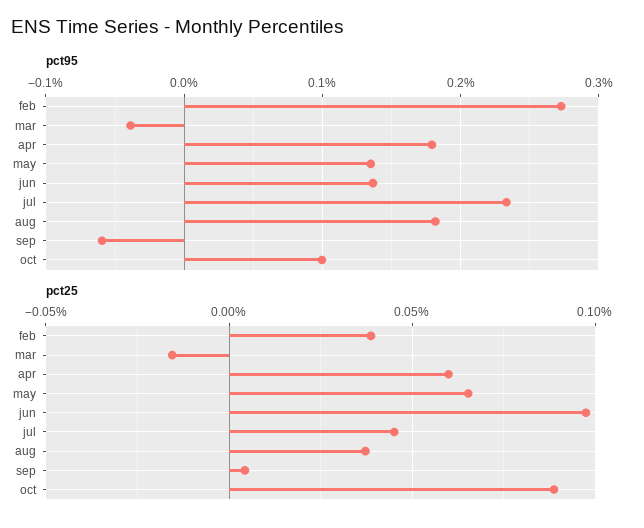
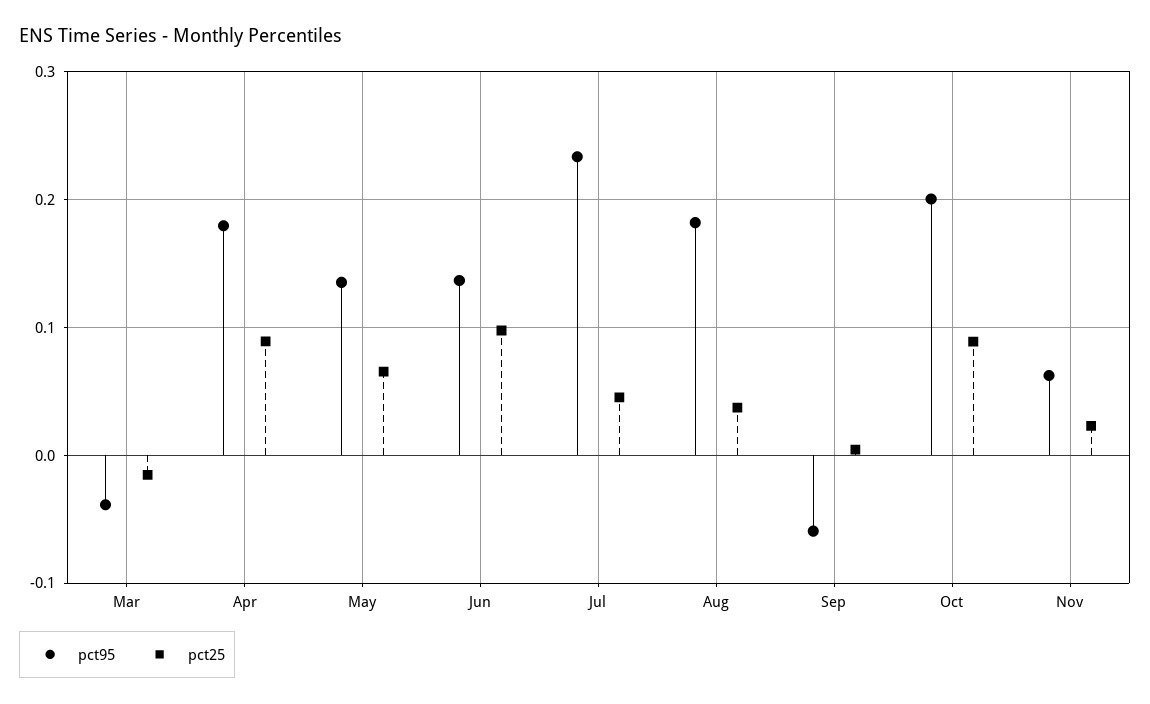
pct95, feb: 0.27 -> none
pct95, oct: 0.1 -> 0.2
pct25, feb: 0.04 -> none
pct25, apr: 0.06 -> 0.09
pct95, Nov: none -> 0.06
pct25, Nov: none -> 0.02

